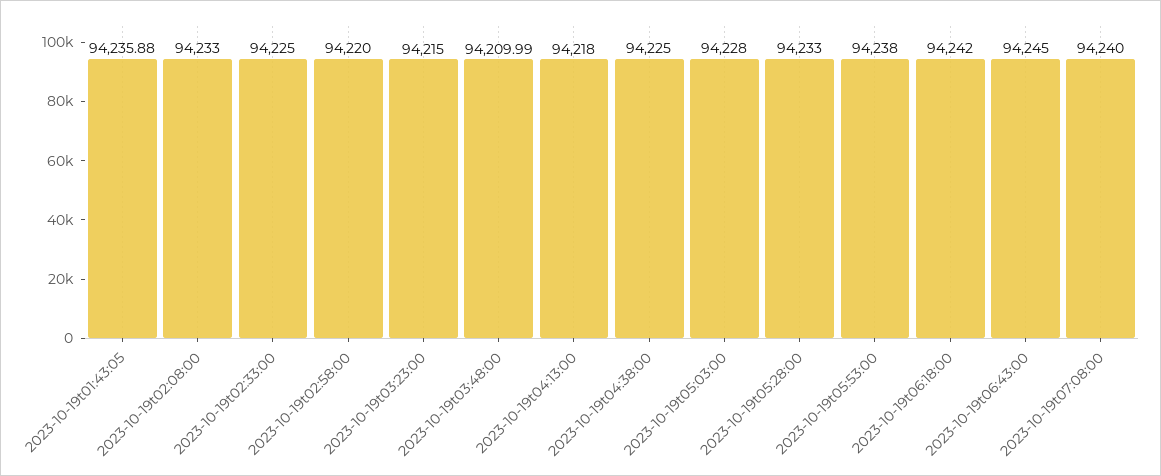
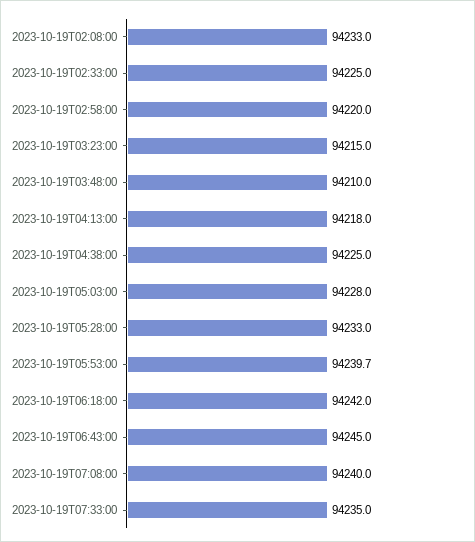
2023-10-19t01:43:05: 94235.88 -> none
2023-10-19t05:53:00: 94238 -> 94239.7
2023-10-19T07:33:00: none -> 94235

